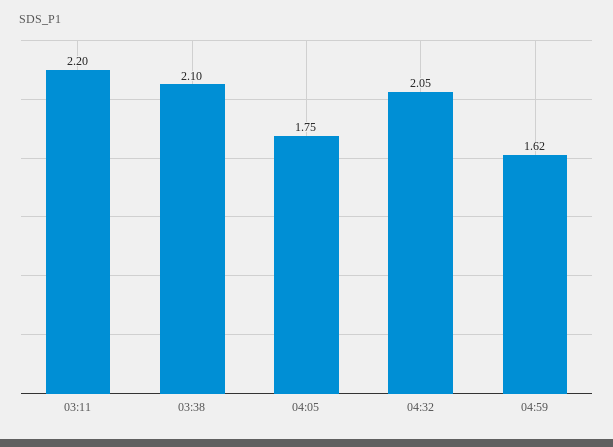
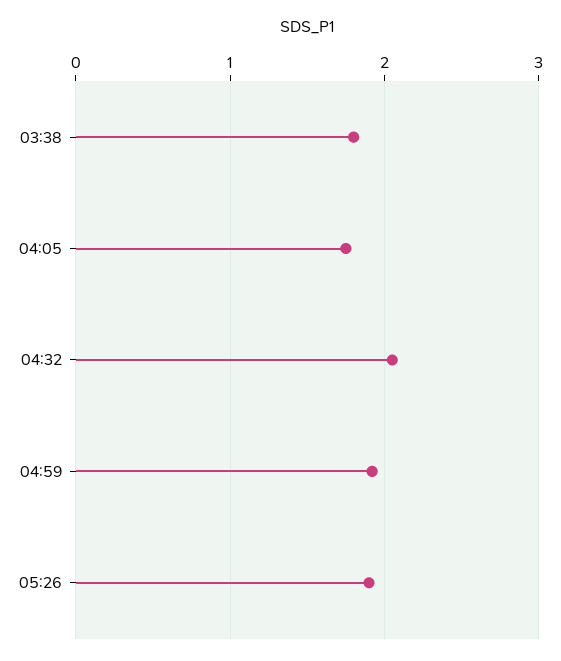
03:11: 2.2 -> none
03:38: 2.1 -> 1.8
04:59: 1.62 -> 1.9
05:26: none -> 1.9

